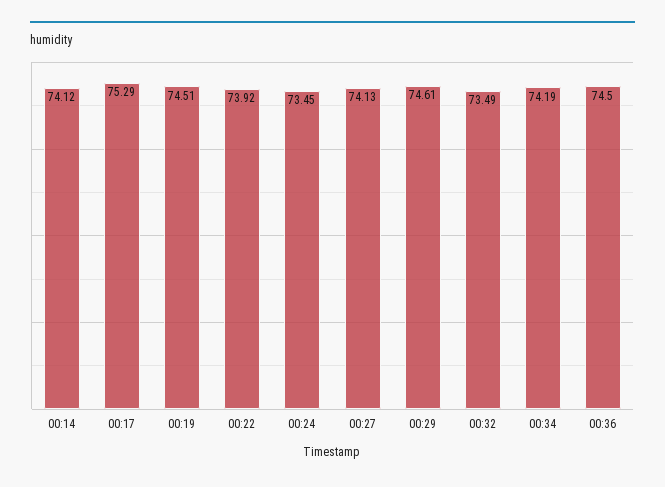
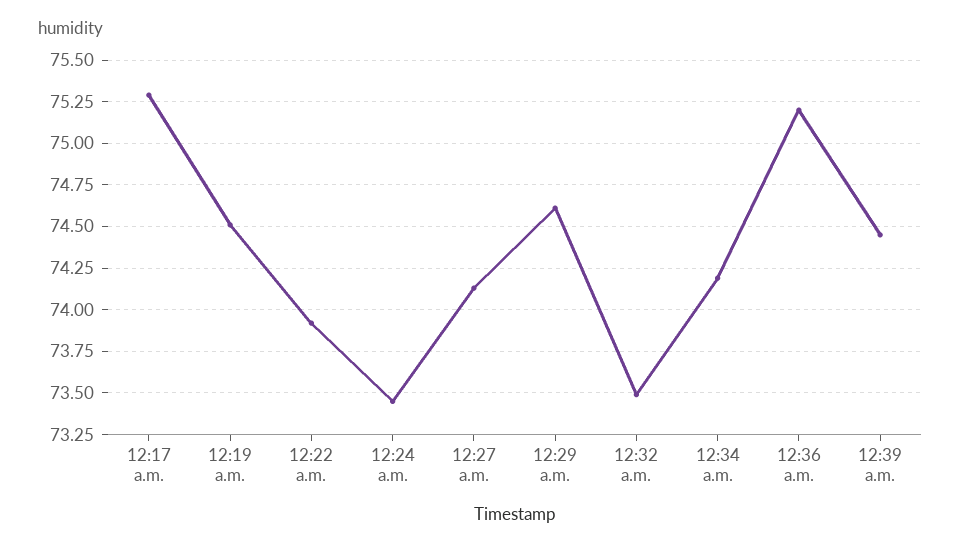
00:14: 74.12 -> none
00:36: 74.5 -> 75.2
12:39 a.m.: none -> 74.45

